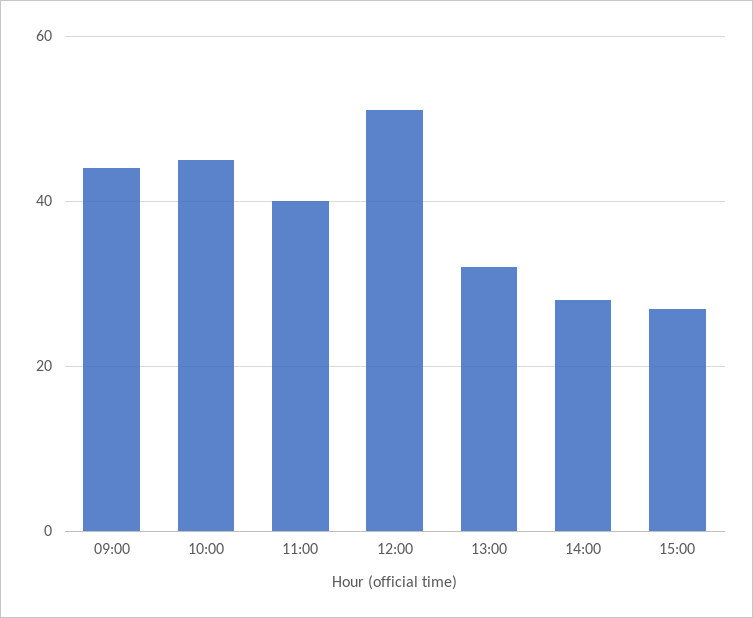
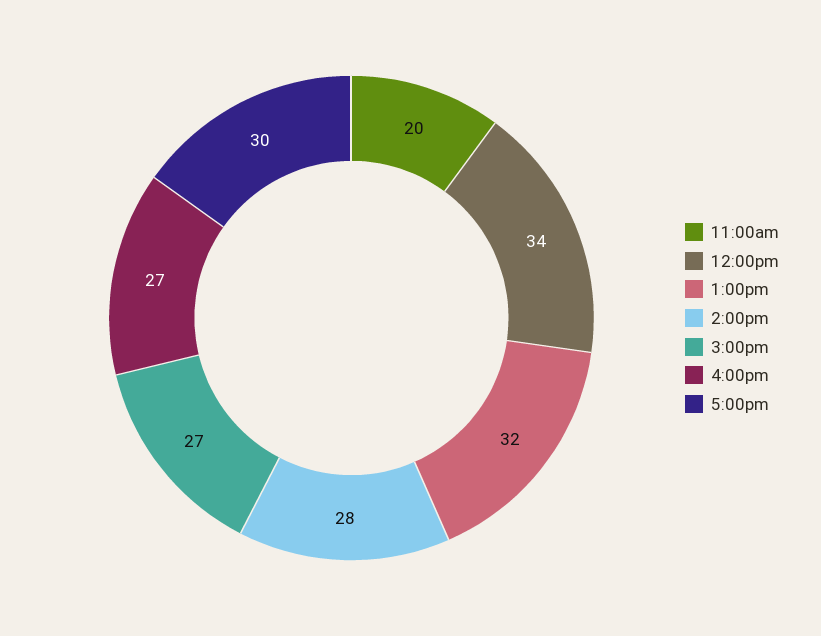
09:00: 45 -> none
10:00: 45 -> none
11:00: 40 -> 20
12:00: 50 -> 34
4:00pm: none -> 27
5:00pm: none -> 30

